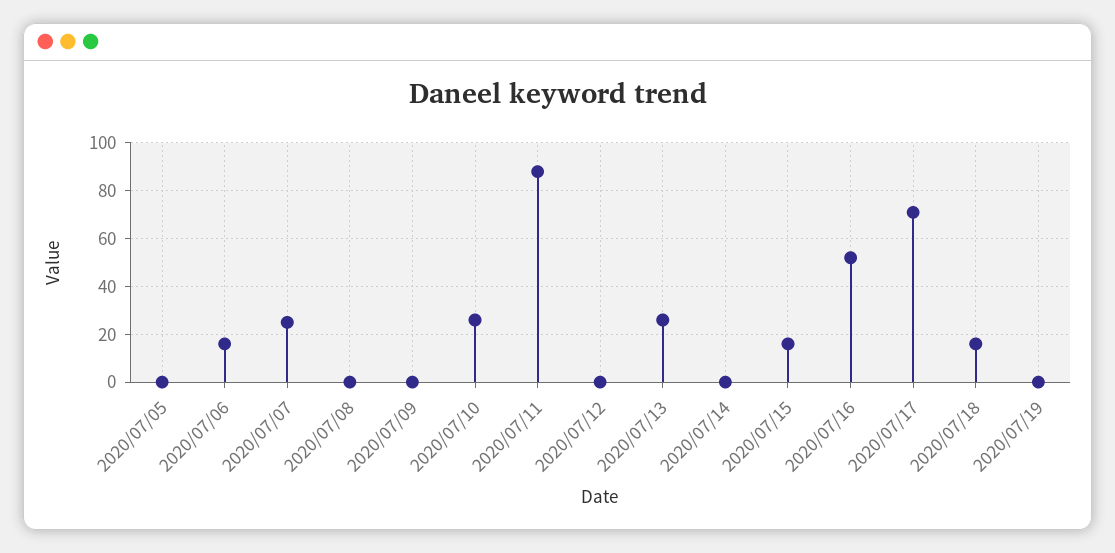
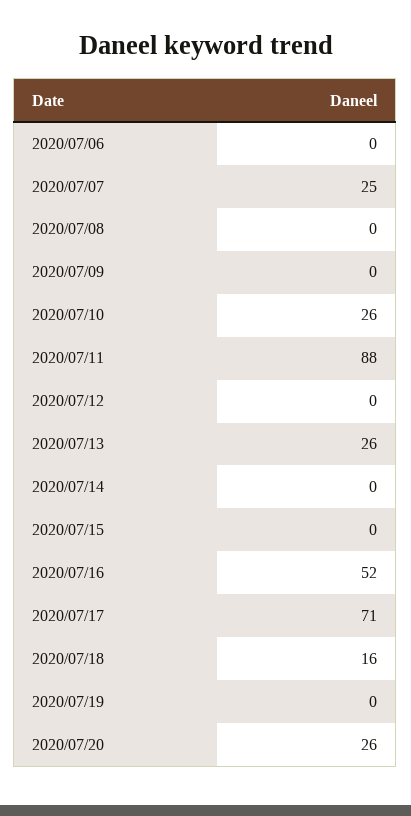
2020/07/05: 0 -> none
2020/07/06: 15 -> 0
2020/07/15: 15 -> 0
2020/07/20: none -> 26

